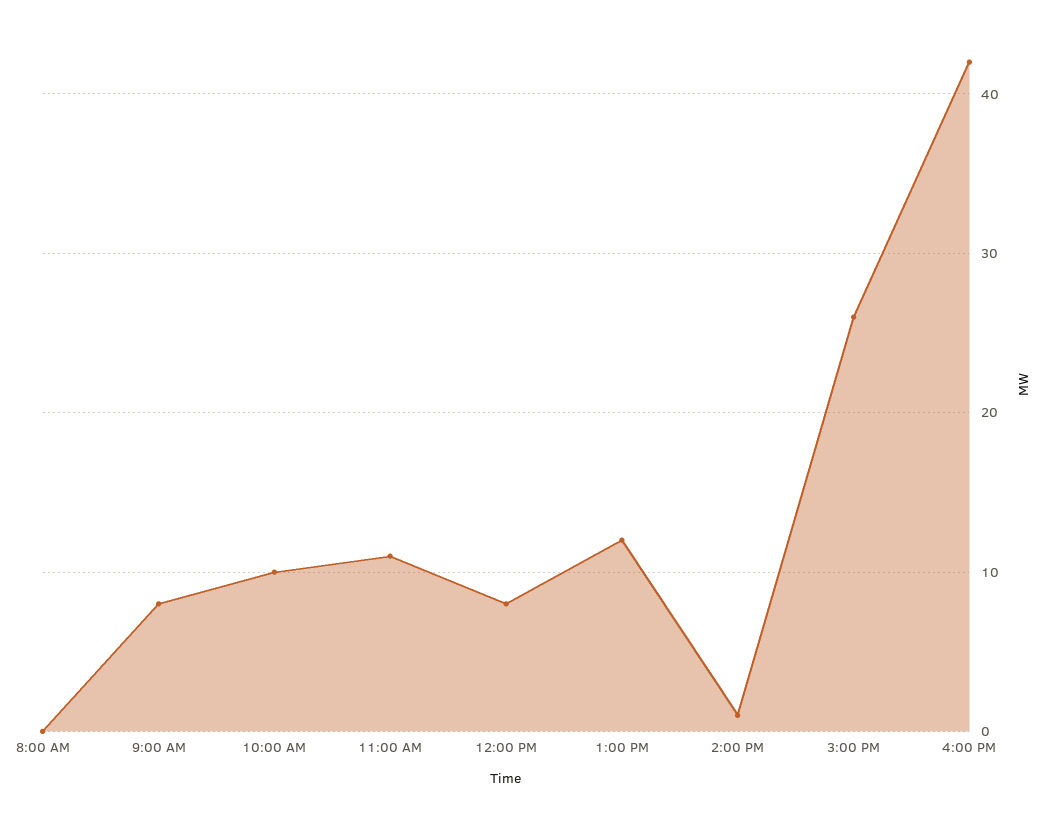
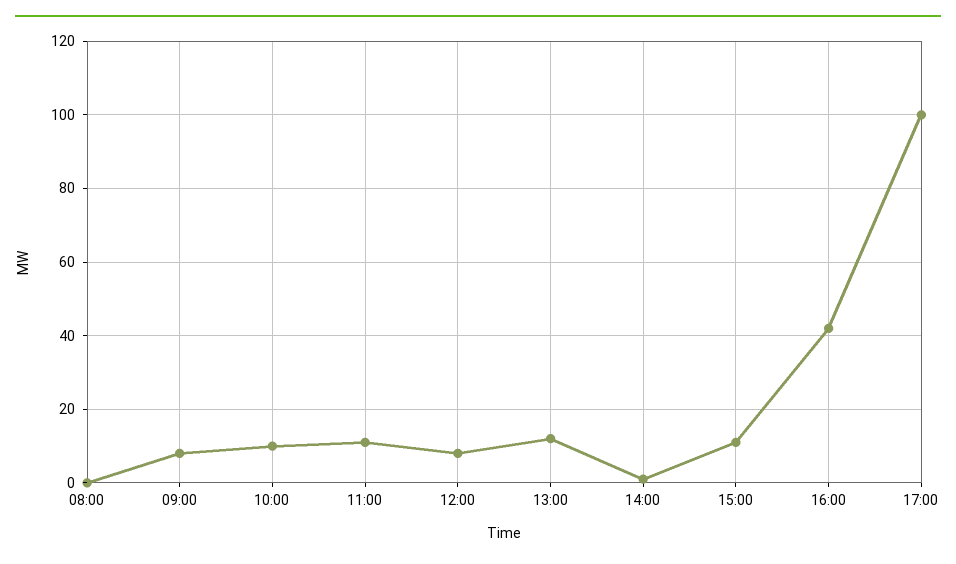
3:00 PM: 26 -> 10
17:00: none -> 100

